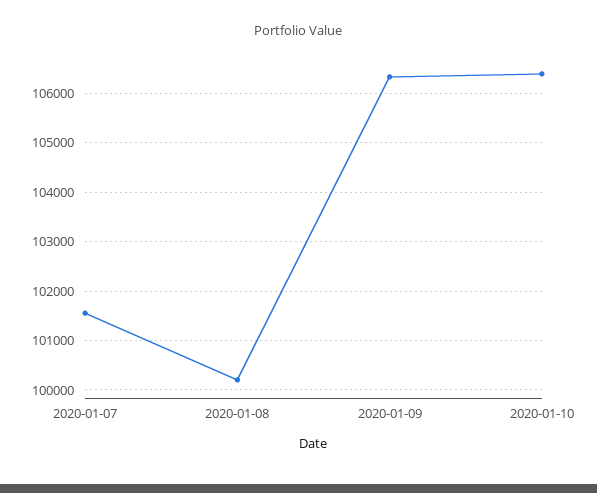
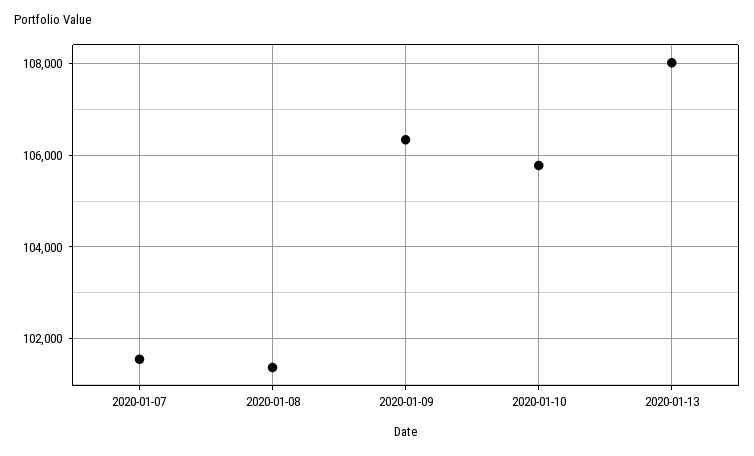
2020-01-08: 100200 -> 101400
2020-01-10: 106400 -> 105800
2020-01-13: none -> 108000

